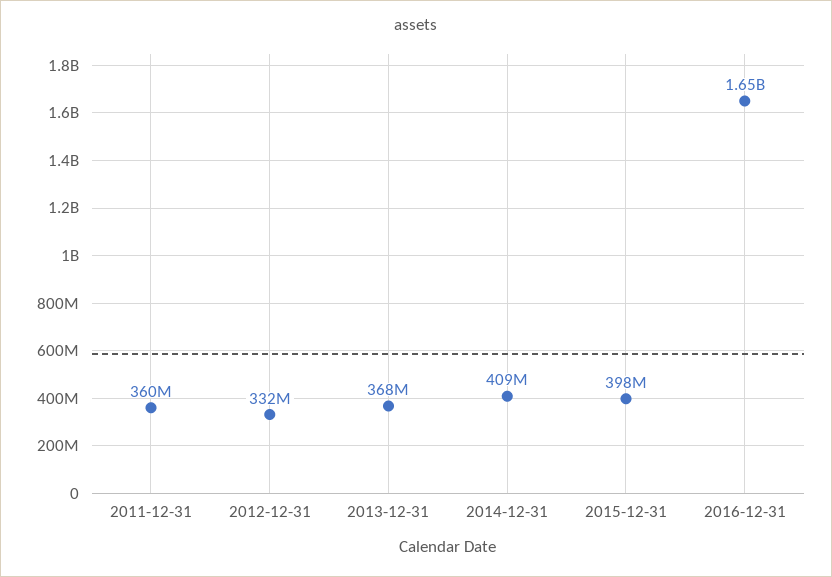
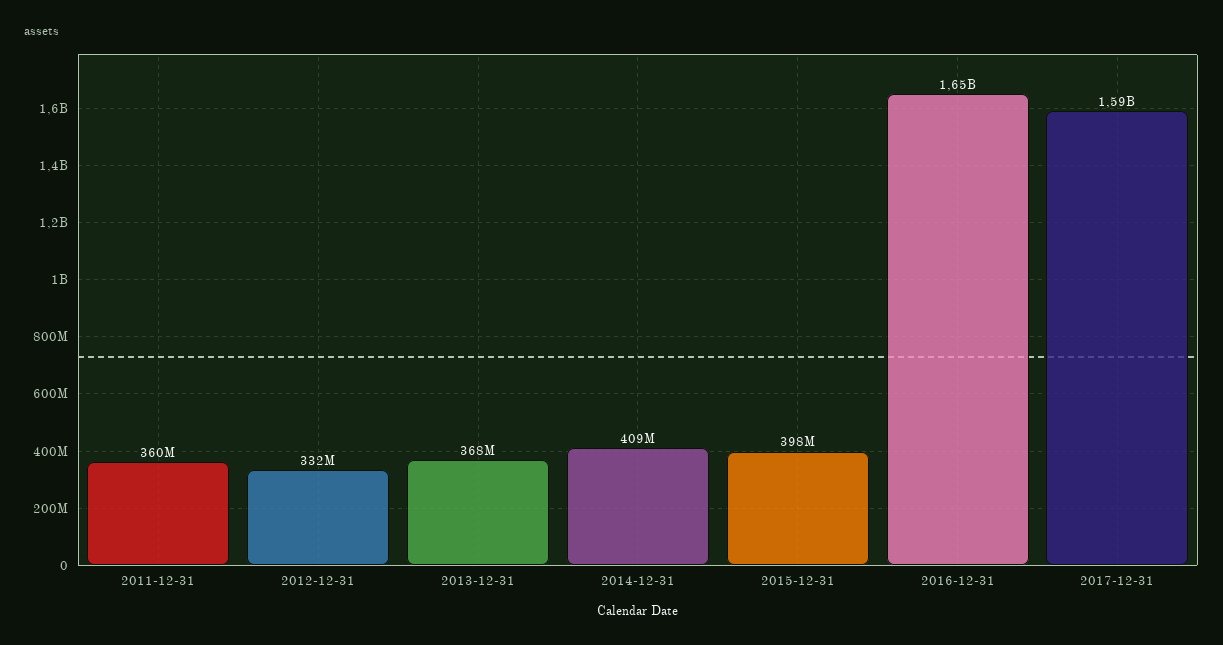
2017-12-31: none -> 1590000000

